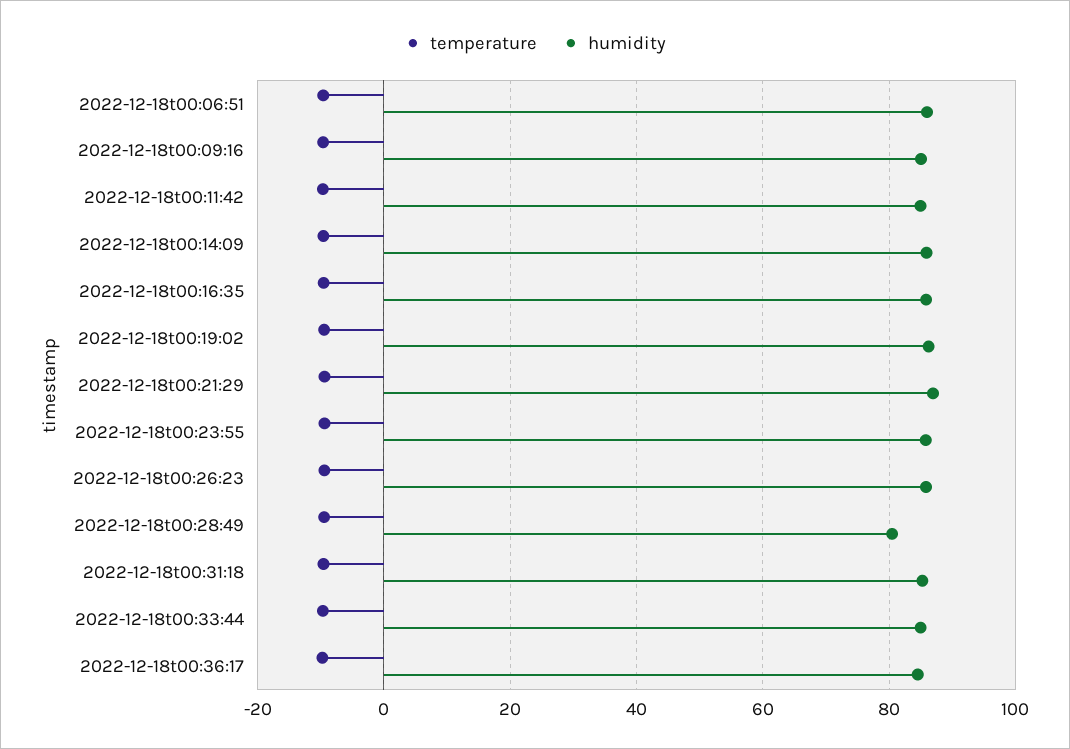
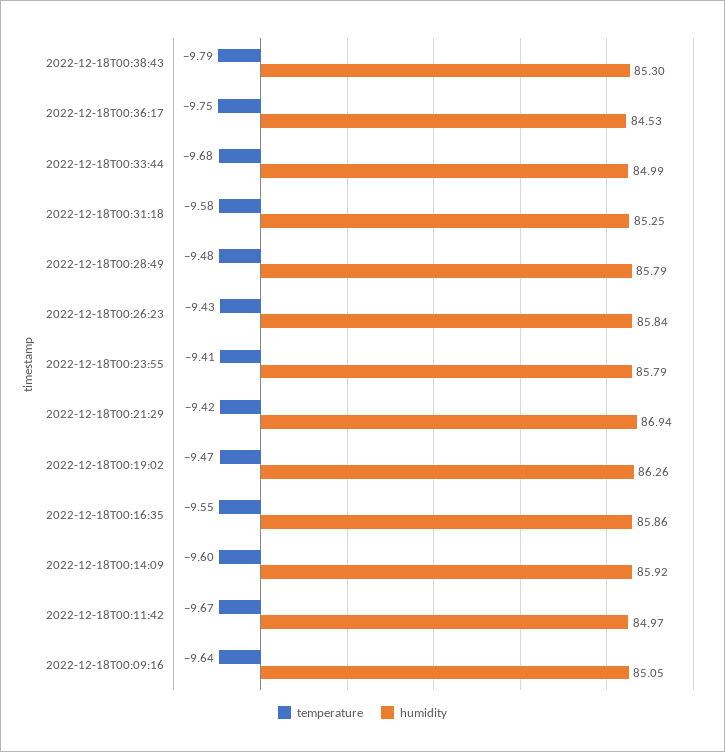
temperature, 2022-12-18t00:06:51: -10 -> none
humidity, 2022-12-18t00:06:51: 86 -> none
humidity, 2022-12-18t00:28:49: 80 -> 85.79
temperature, 2022-12-18T00:38:43: none -> -9.79
humidity, 2022-12-18T00:38:43: none -> 85.3

